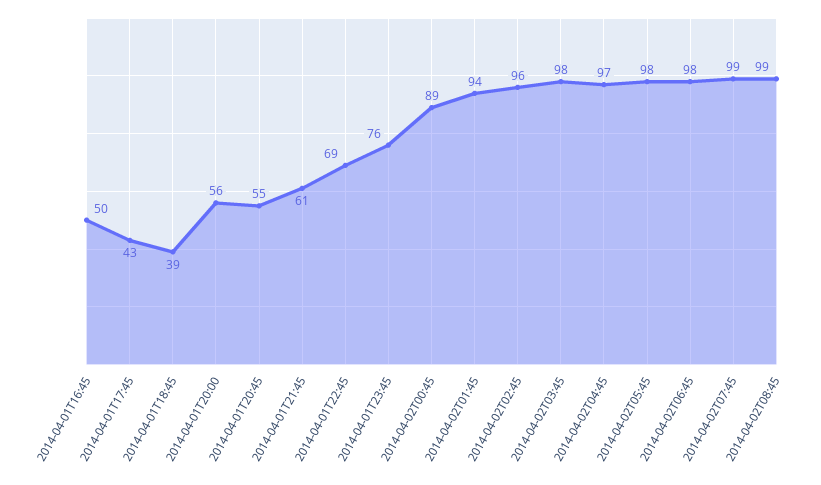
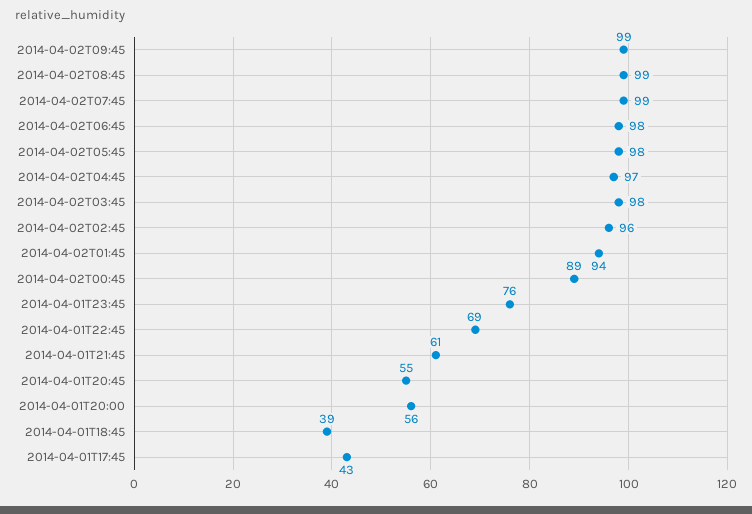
2014-04-01T16:45: 50 -> none
2014-04-02T09:45: none -> 99

